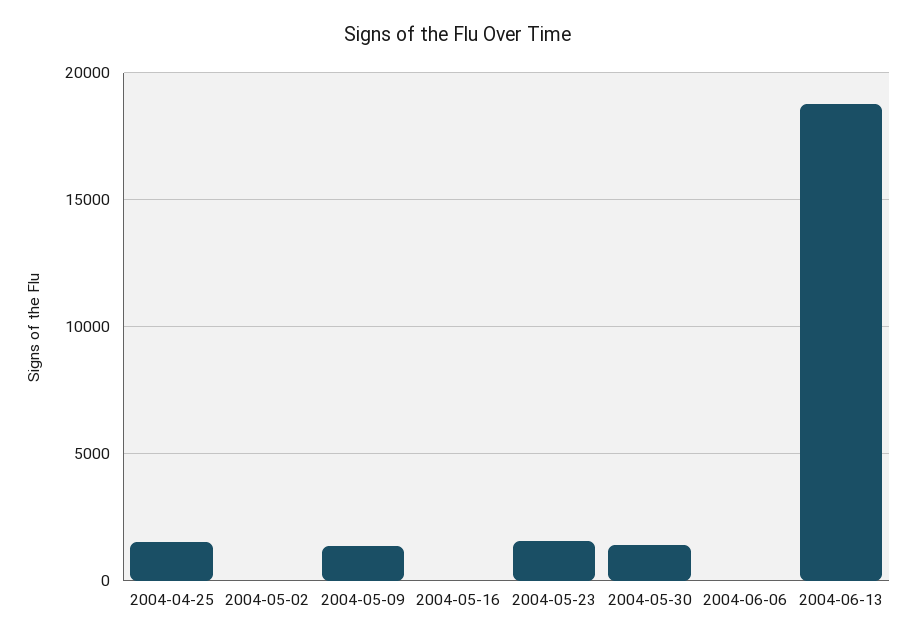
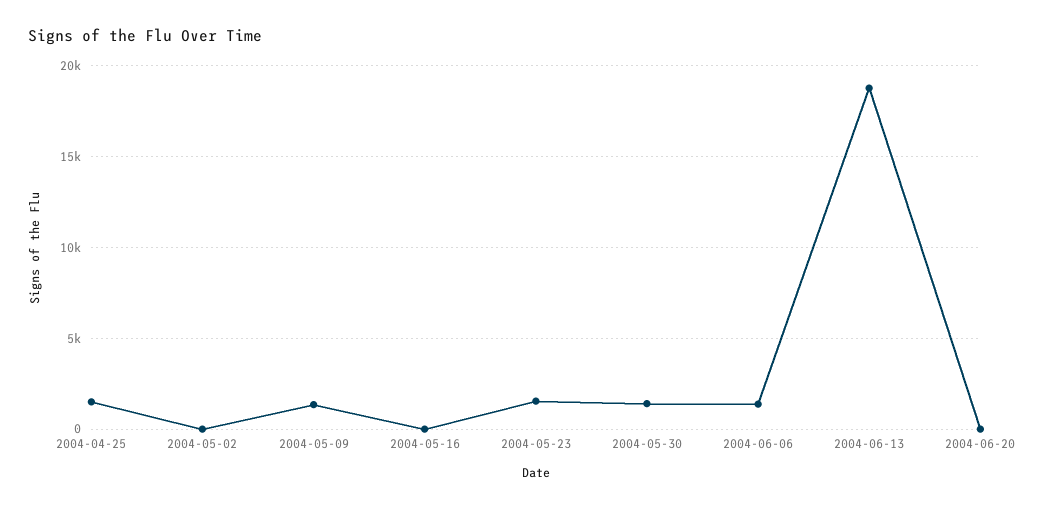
2004-06-06: 0 -> 1500
2004-06-20: none -> 0

